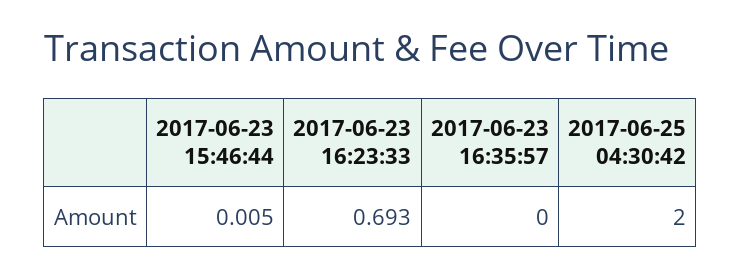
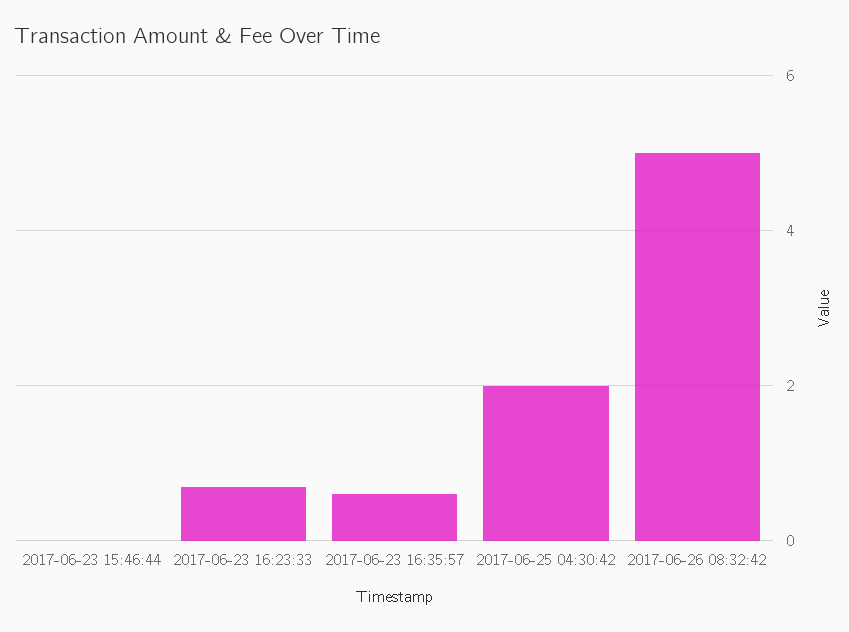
2017-06-23 16:35:57: 0 -> 0.6
2017-06-26 08:32:42: none -> 5

